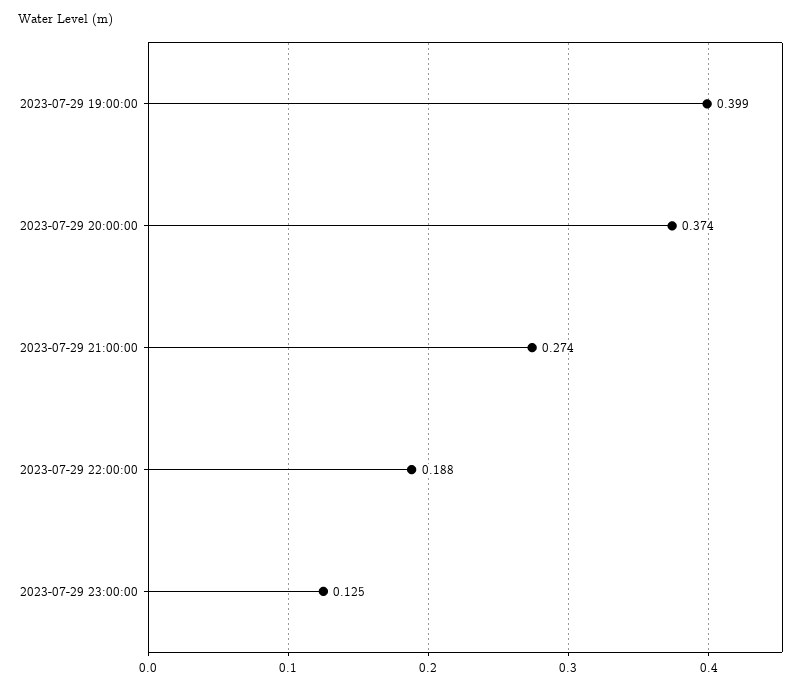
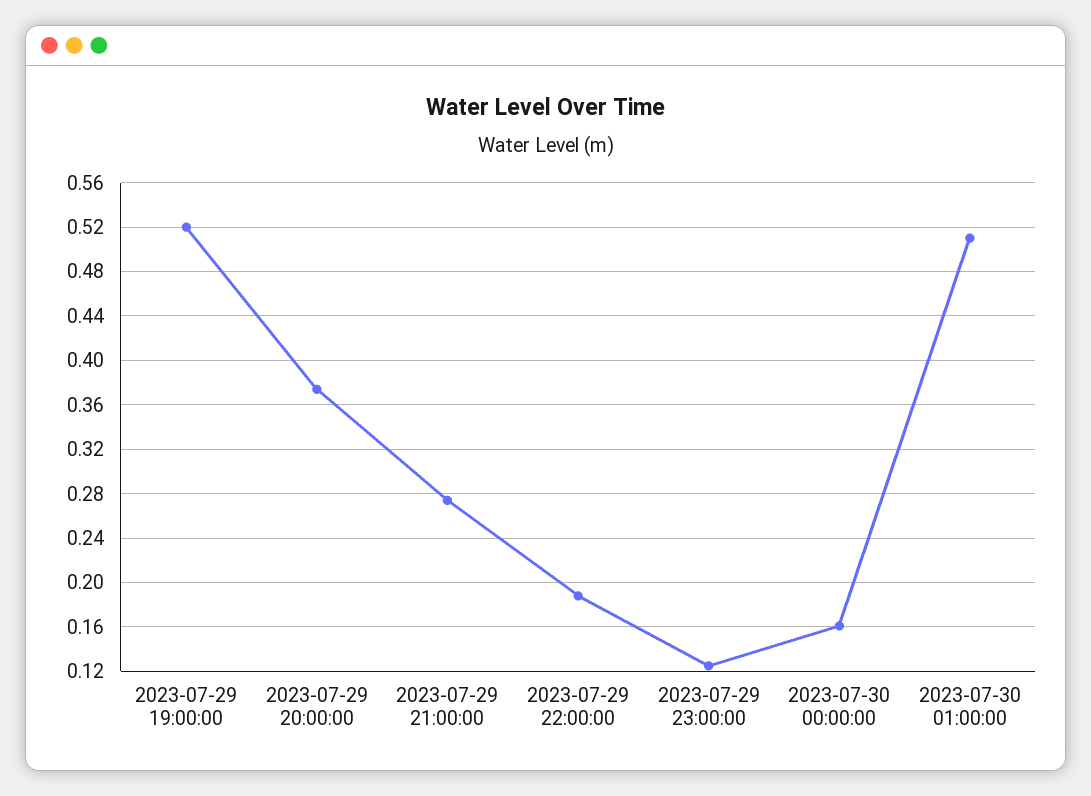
2023-07-29 19:00:00: 0.399 -> 0.52
2023-07-30 00:00:00: none -> 0.16
2023-07-30 01:00:00: none -> 0.51

